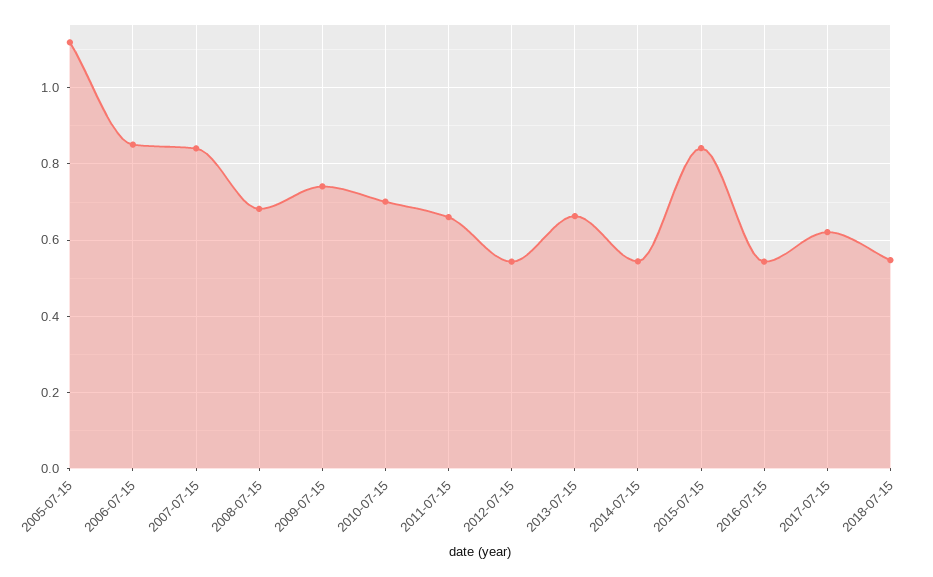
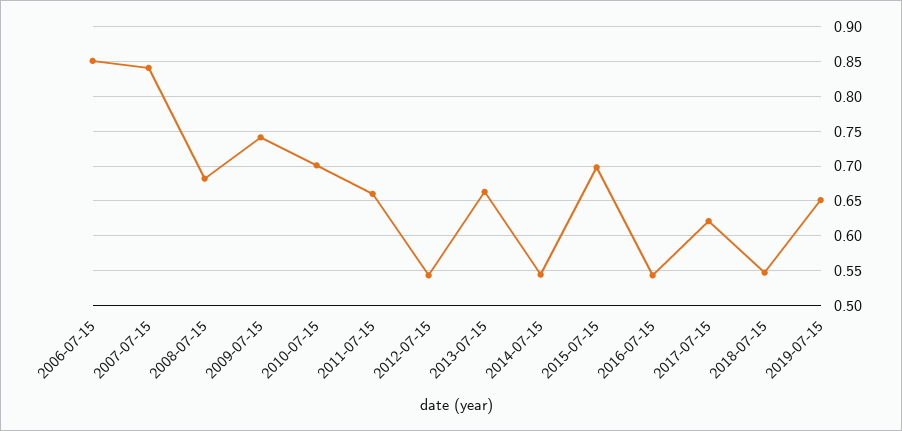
2005-07-15: 1.12 -> none
2015-07-15: 0.84 -> 0.7
2019-07-15: none -> 0.65

